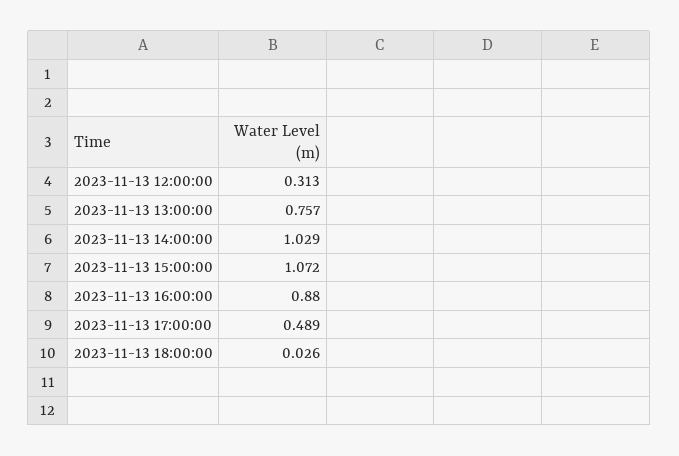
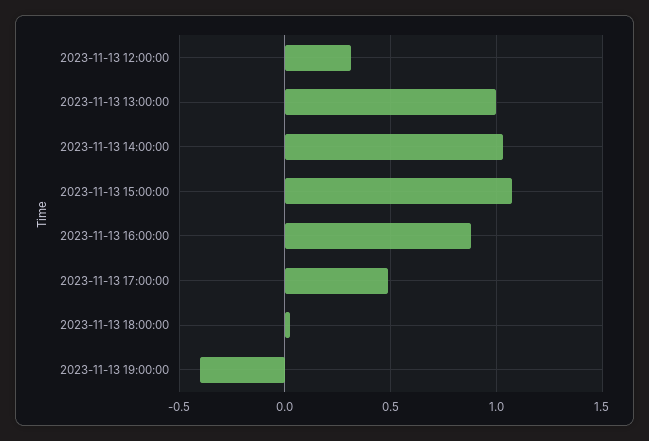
2023-11-13 13:00:00: 0.757 -> 1
2023-11-13 19:00:00: none -> -0.4

